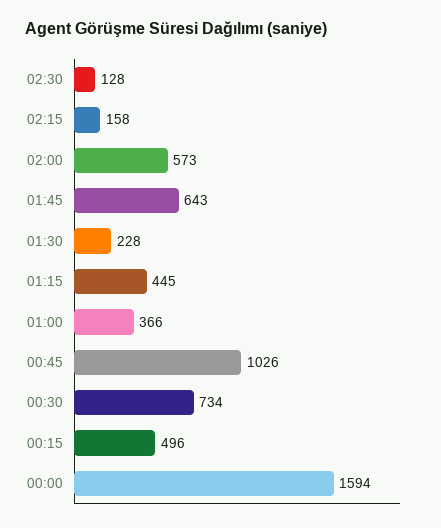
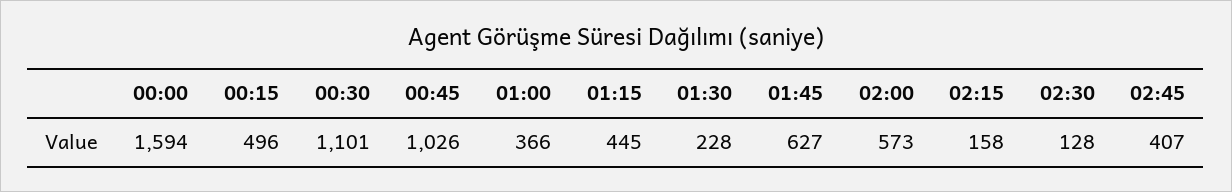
01:45: 643 -> 627
00:30: 734 -> 1101
02:45: none -> 407

